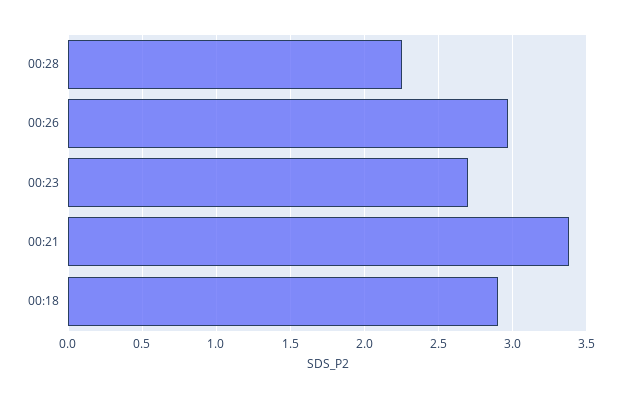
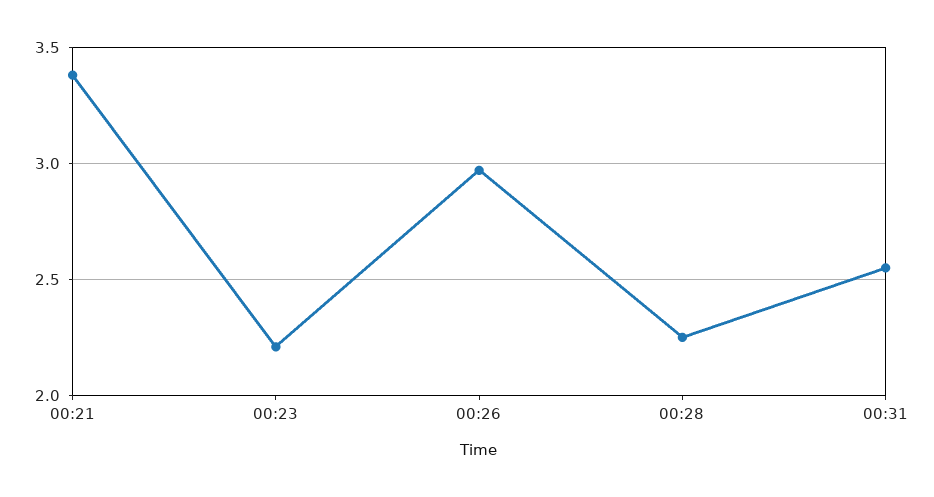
00:23: 2.7 -> 2.2
00:18: 2.9 -> none
00:31: none -> 2.55

